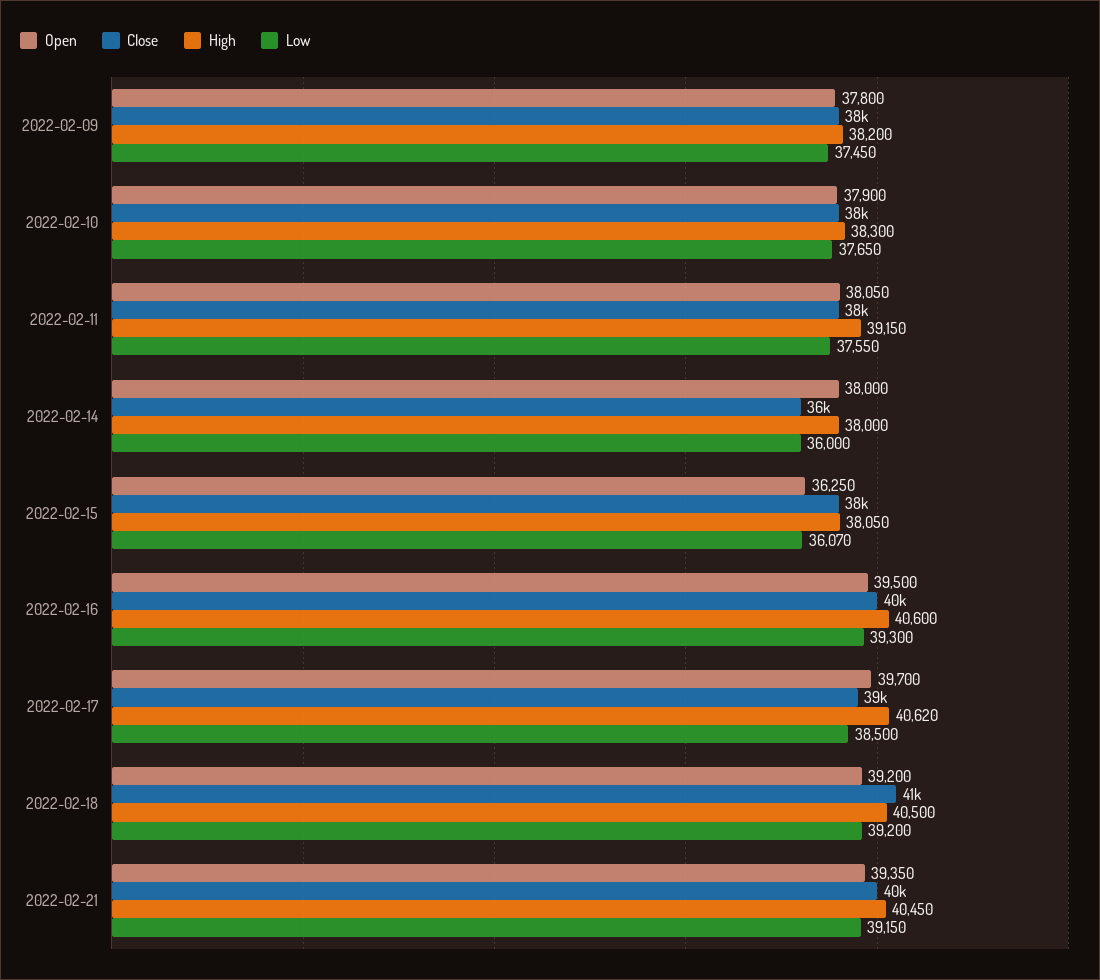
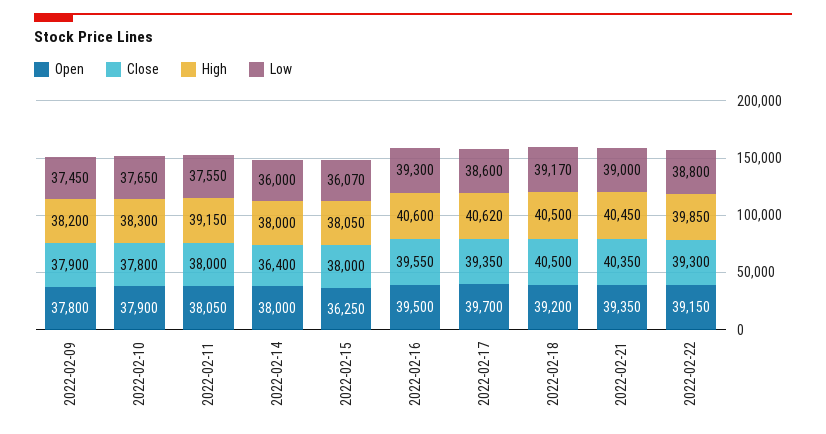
Low, 2022-02-17: 38500 -> 38600
Low, 2022-02-18: 39200 -> 39170
Low, 2022-02-21: 39150 -> 39000
Open, 2022-02-22: none -> 39150
Close, 2022-02-22: none -> 39300
High, 2022-02-22: none -> 39850
Low, 2022-02-22: none -> 38800

